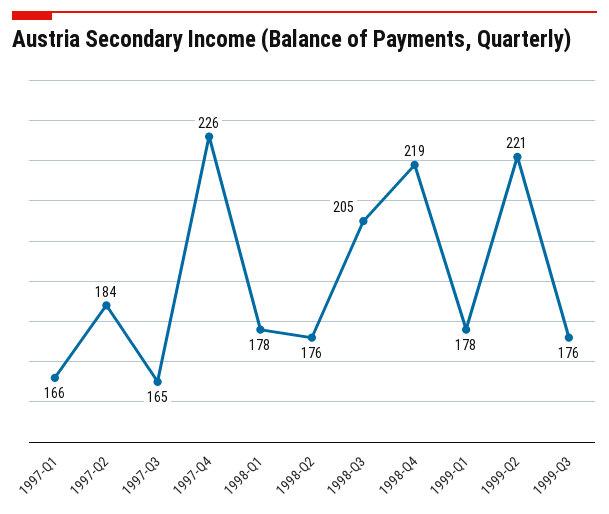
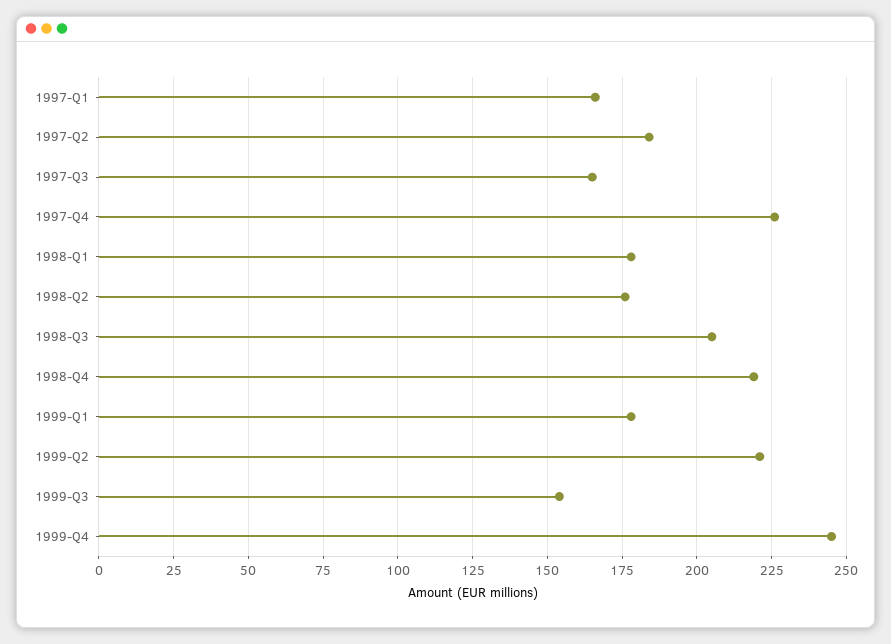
1999-Q3: 176 -> 155
1999-Q4: none -> 245

